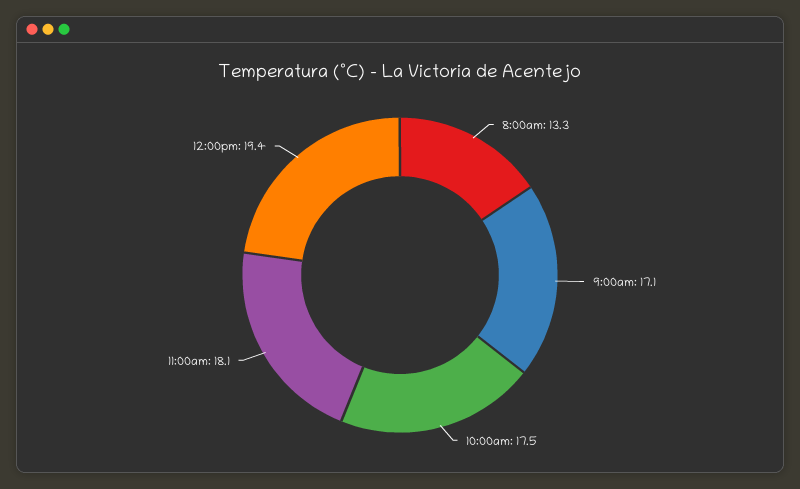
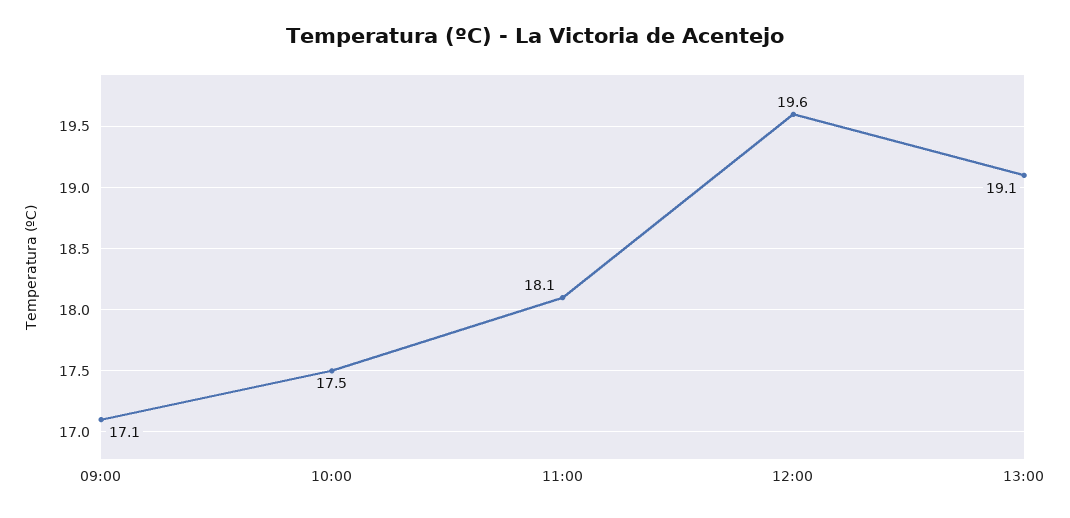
8:00am: 13.3 -> none
12:00pm: 19.4 -> 19.6
13:00: none -> 19.1

